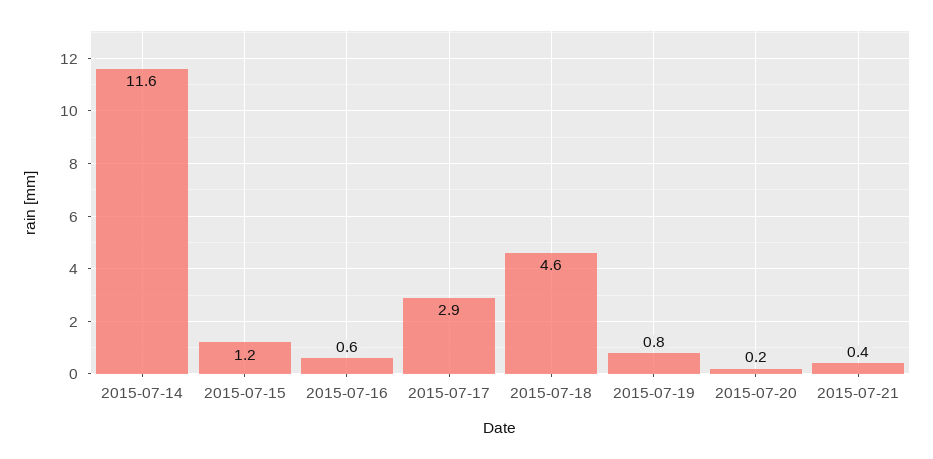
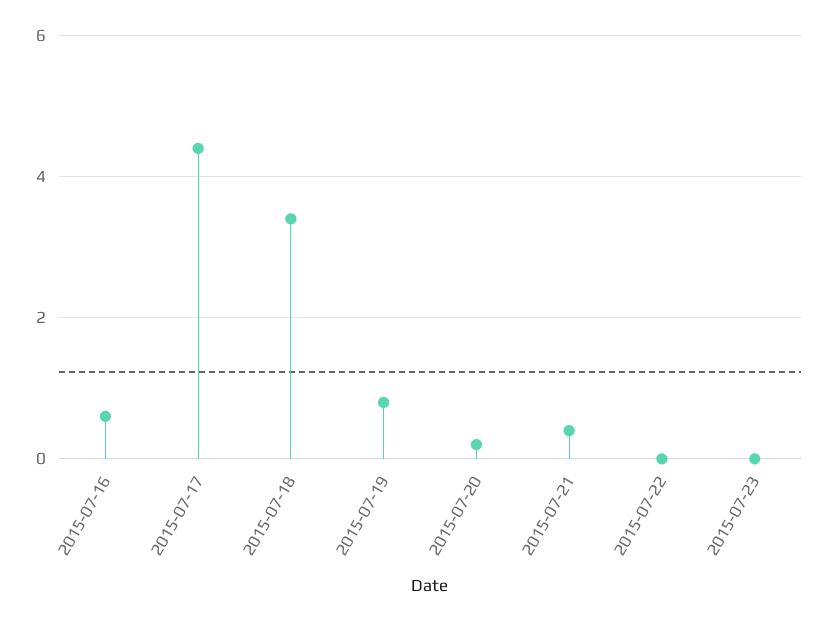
2015-07-14: 11.6 -> none
2015-07-15: 1.2 -> none
2015-07-17: 2.9 -> 4.5
2015-07-18: 4.6 -> 3.5
2015-07-22: none -> 0
2015-07-23: none -> 0

